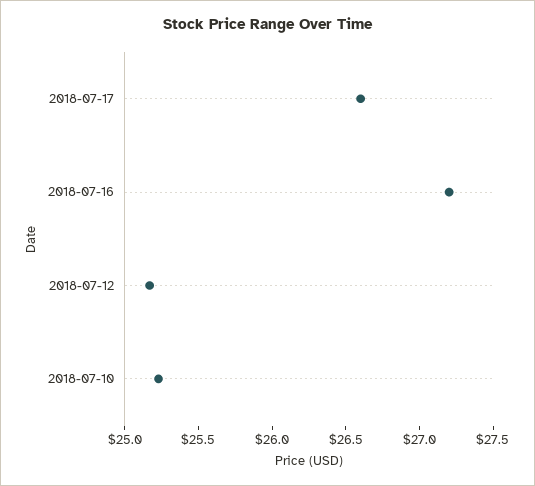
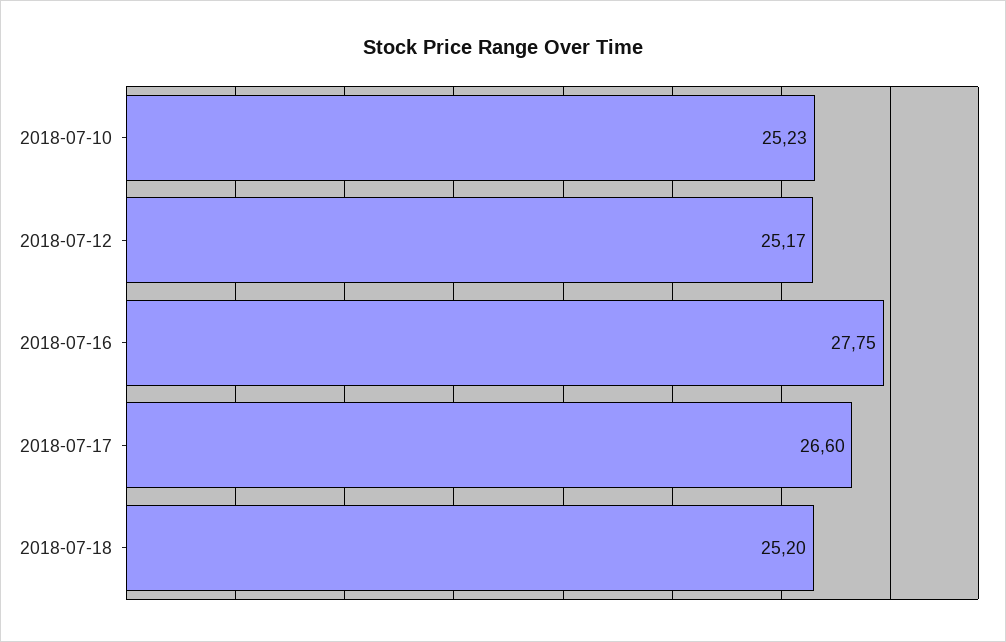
2018-07-16: 27.2 -> 27.75
2018-07-18: none -> 25.2

